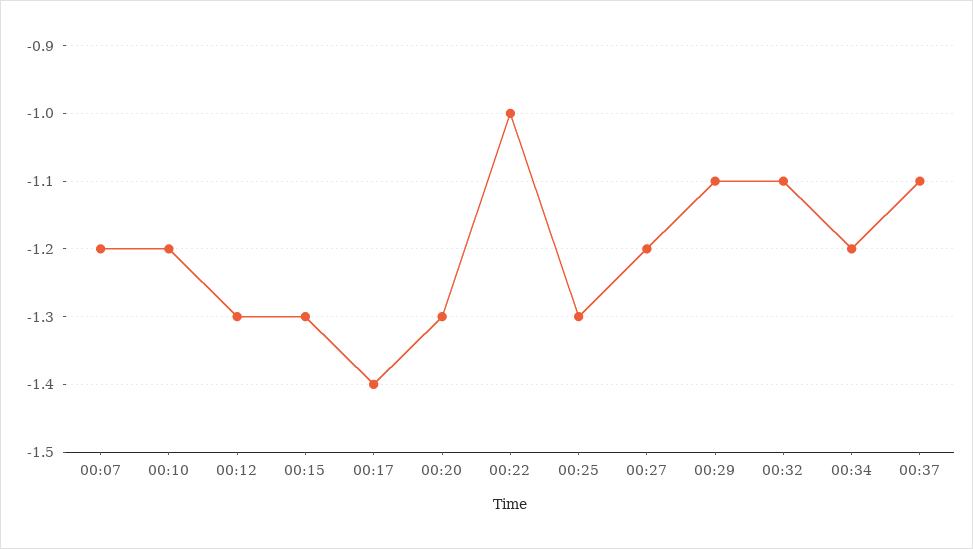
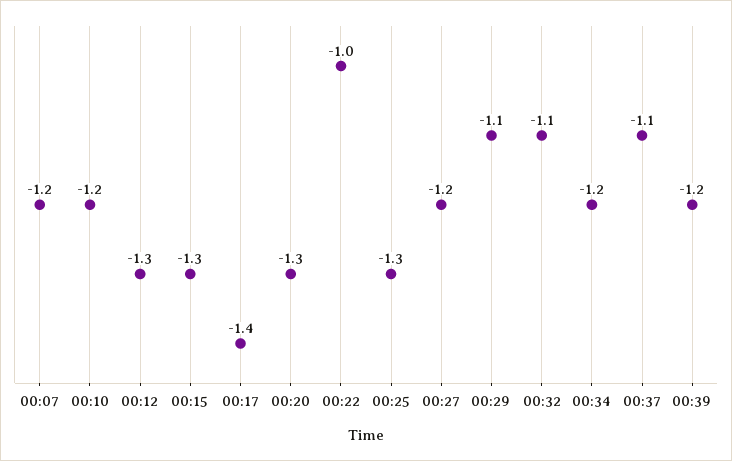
00:39: none -> -1.2

